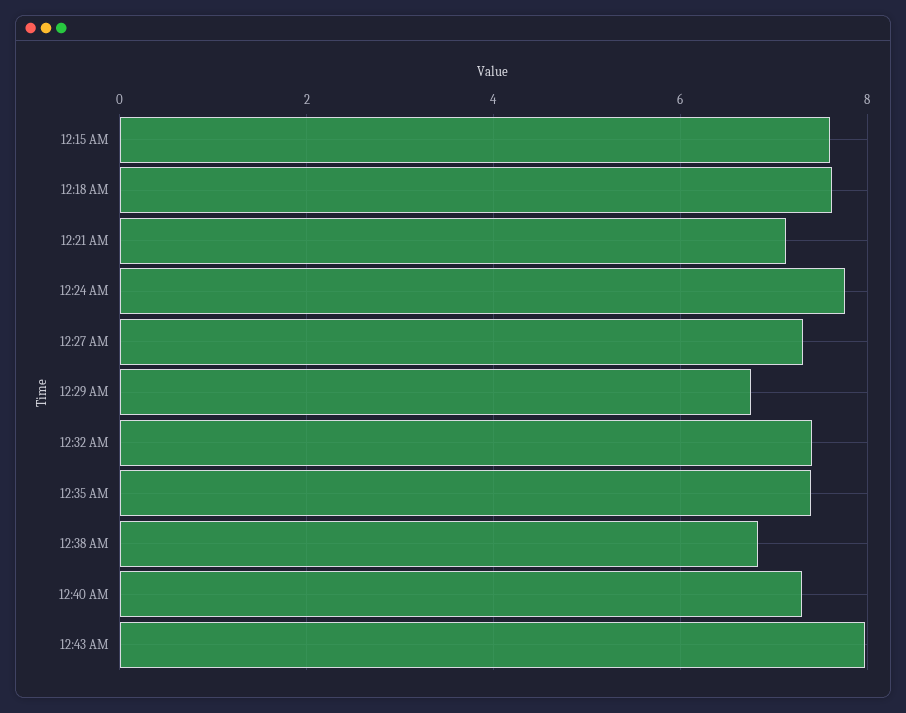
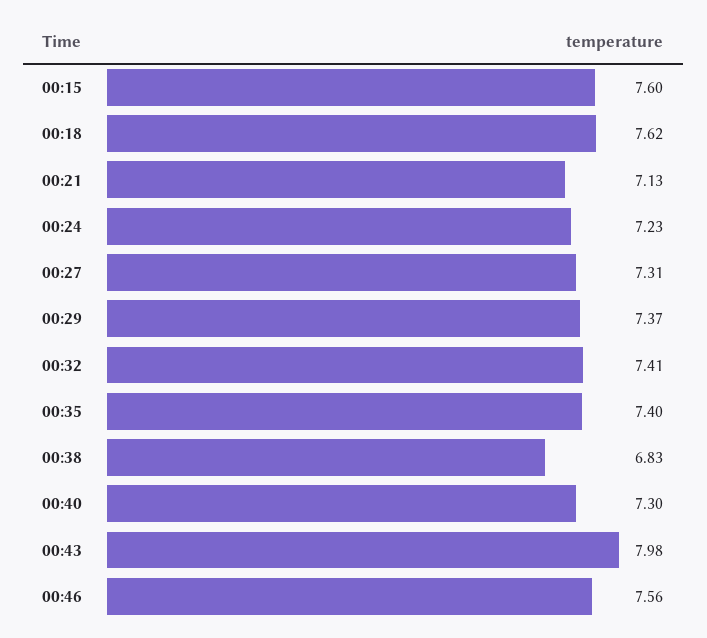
12:24 AM: 7.8 -> 7.23
12:29 AM: 6.8 -> 7.37
00:46: none -> 7.56

